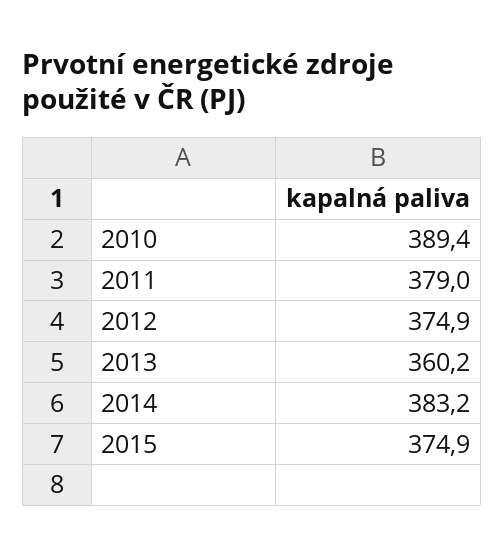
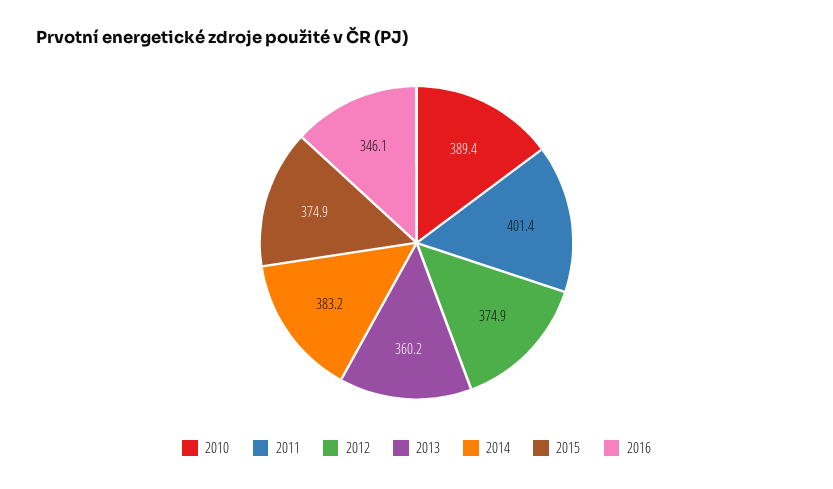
2011: 379 -> 401.4
2016: none -> 346.1

